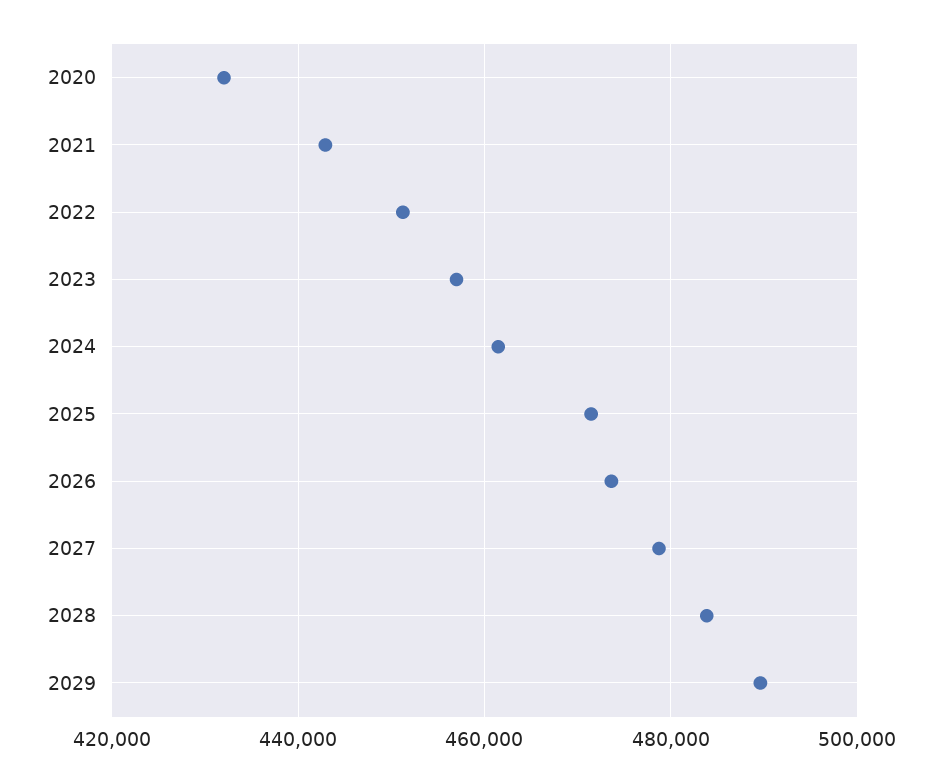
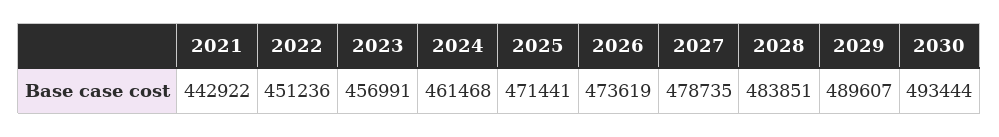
2020: 432000 -> none
2030: none -> 493444

